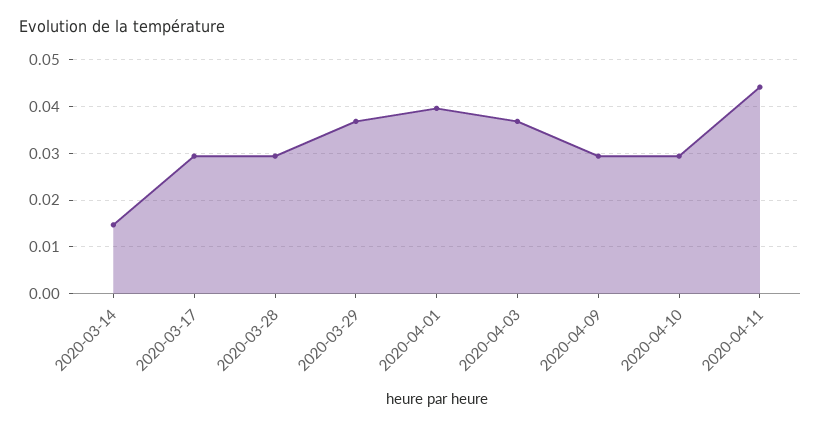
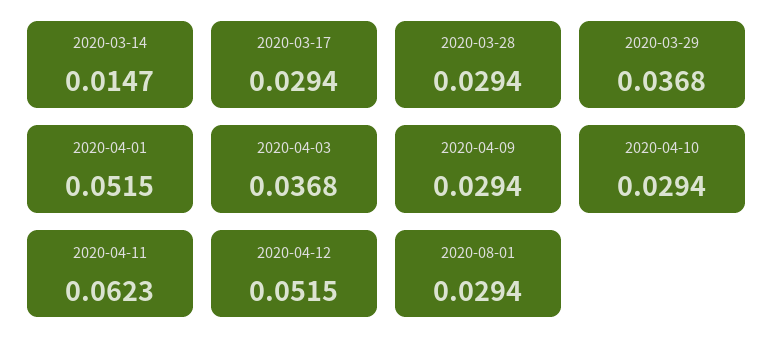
2020-04-01: 0.04 -> 0.0515
2020-04-11: 0.044 -> 0.0623
2020-04-12: none -> 0.0515
2020-08-01: none -> 0.0294

